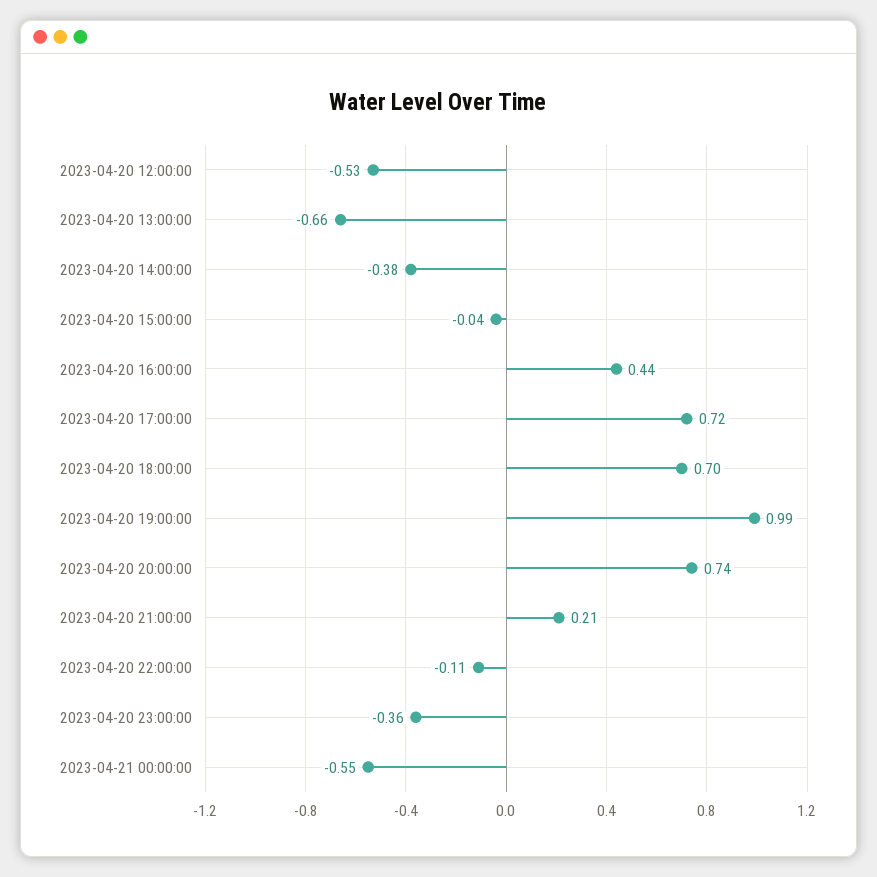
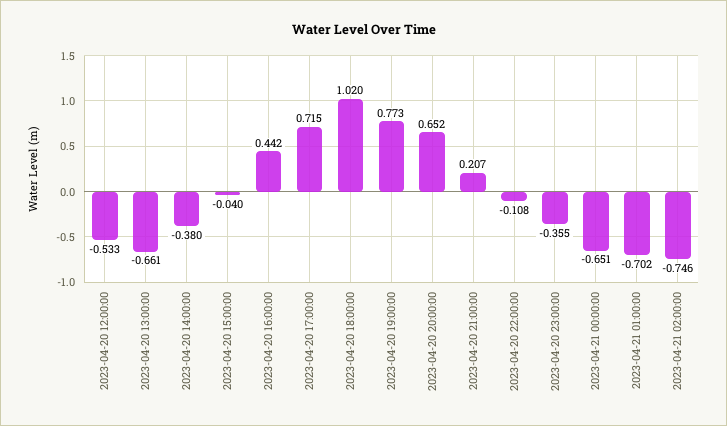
2023-04-20 18:00:00: 0.7 -> 1.02
2023-04-20 19:00:00: 0.99 -> 0.773
2023-04-20 20:00:00: 0.74 -> 0.652
2023-04-21 00:00:00: -0.55 -> -0.651
2023-04-21 01:00:00: none -> -0.702
2023-04-21 02:00:00: none -> -0.746

